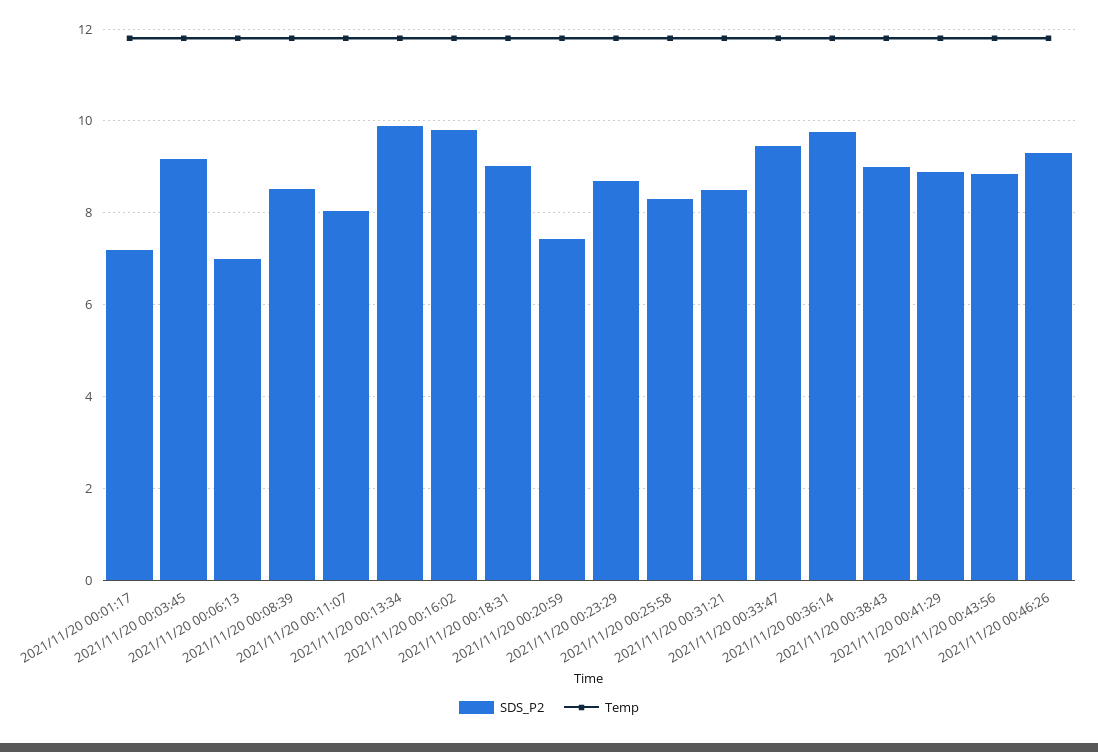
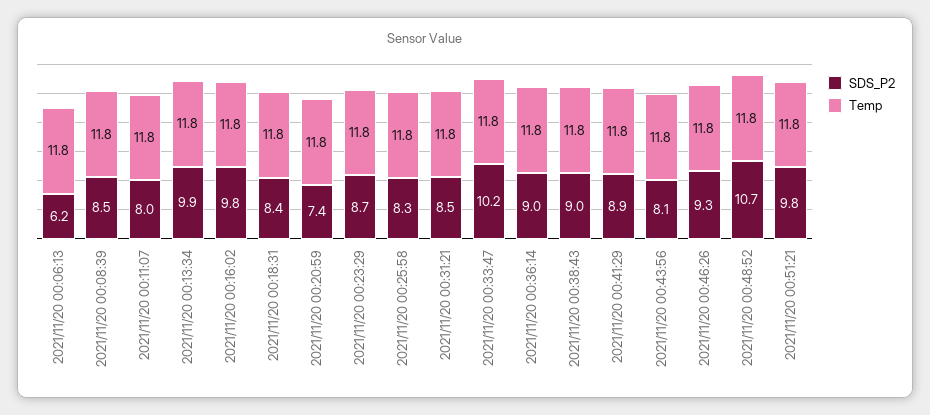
SDS_P2, 2021/11/20 00:01:17: 7.2 -> none
Temp, 2021/11/20 00:01:17: 11.8 -> none
SDS_P2, 2021/11/20 00:03:45: 9.2 -> none
Temp, 2021/11/20 00:03:45: 11.8 -> none
SDS_P2, 2021/11/20 00:06:13: 7 -> 6.2
SDS_P2, 2021/11/20 00:18:31: 9 -> 8.4
SDS_P2, 2021/11/20 00:33:47: 9.4 -> 10.2
SDS_P2, 2021/11/20 00:36:14: 9.8 -> 9
SDS_P2, 2021/11/20 00:43:56: 8.8 -> 8.1
SDS_P2, 2021/11/20 00:48:52: none -> 10.7
Temp, 2021/11/20 00:48:52: none -> 11.8
SDS_P2, 2021/11/20 00:51:21: none -> 9.8
Temp, 2021/11/20 00:51:21: none -> 11.8

